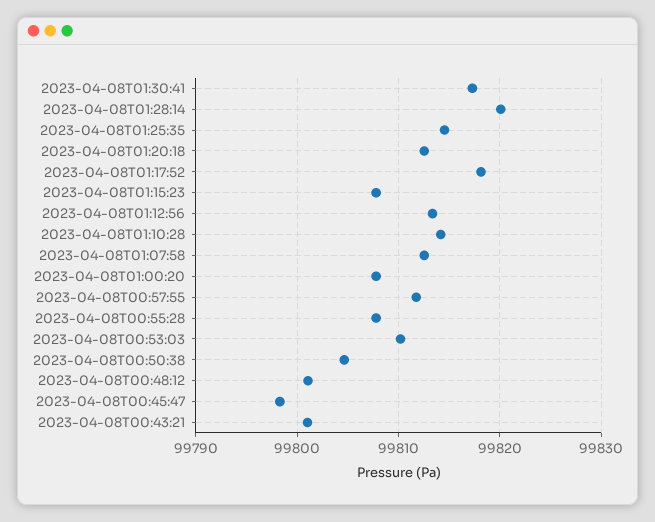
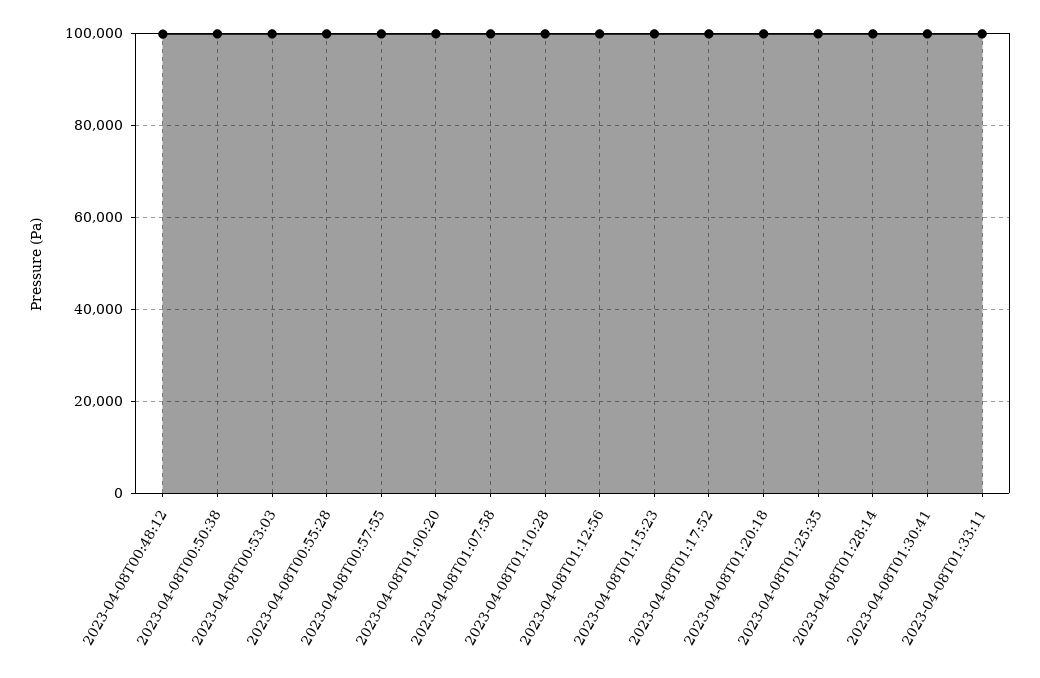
2023-04-08T00:45:47: 99798 -> none
2023-04-08T00:43:21: 99801 -> none
2023-04-08T01:33:11: none -> 100000

